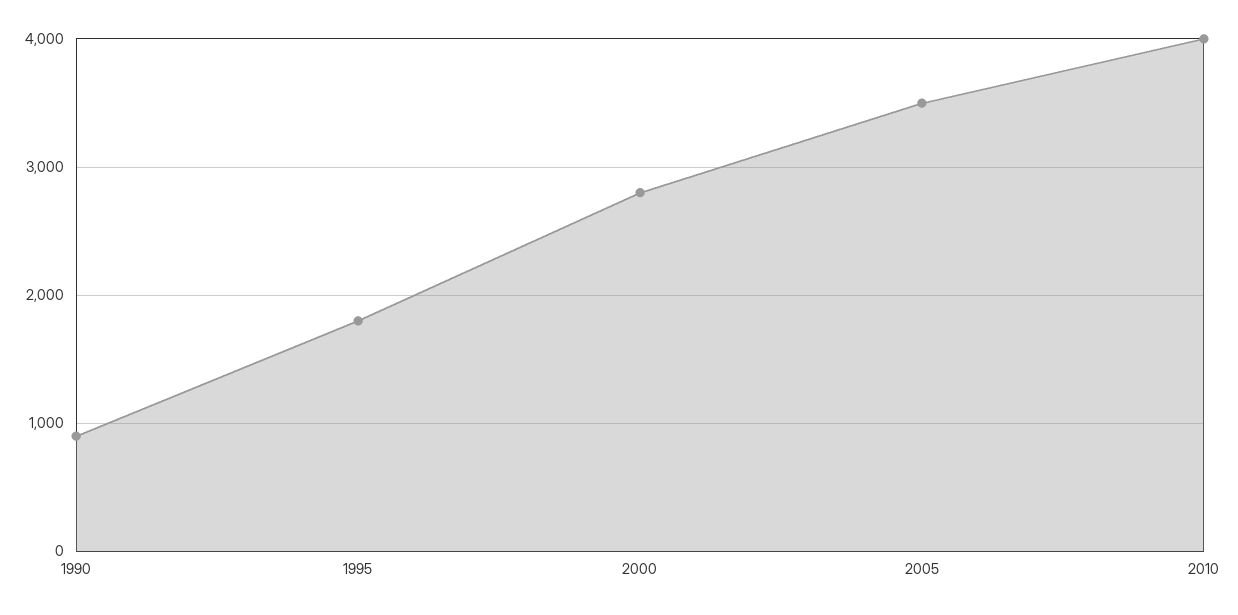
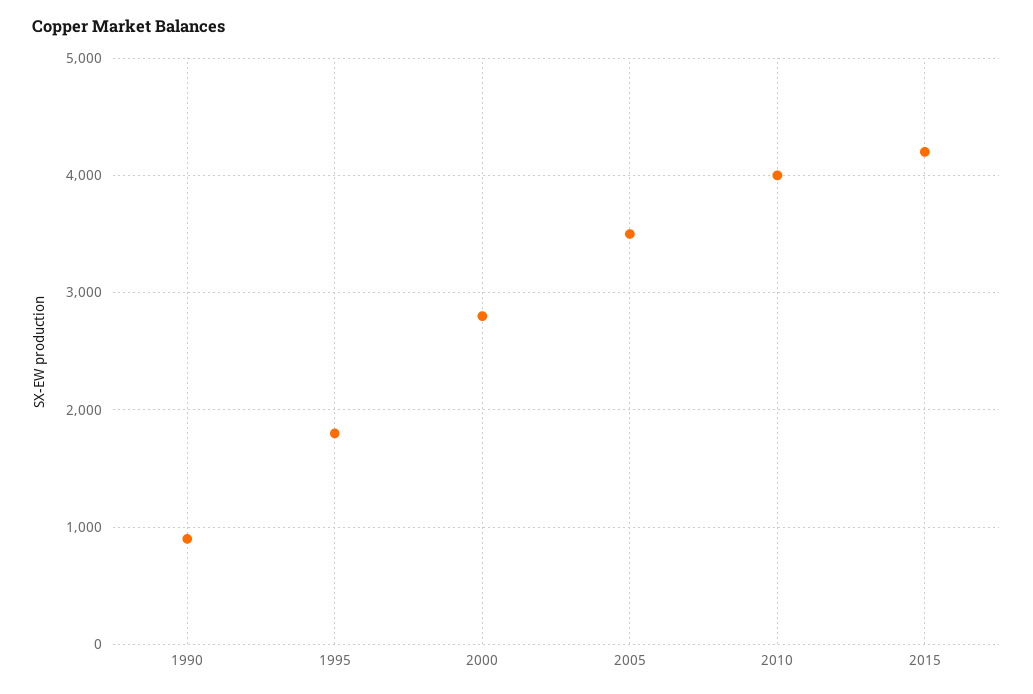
2015: none -> 4200

